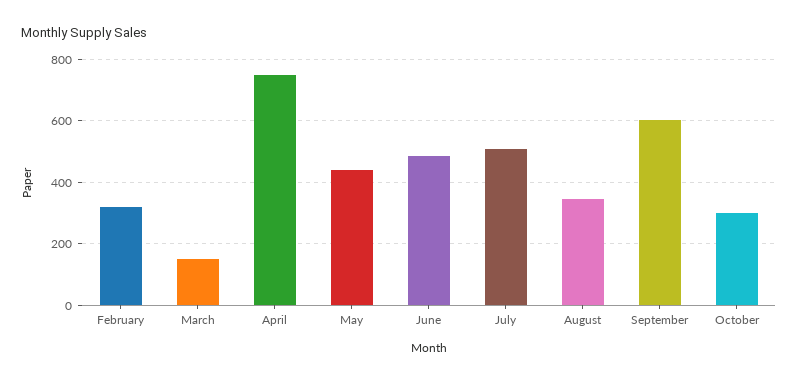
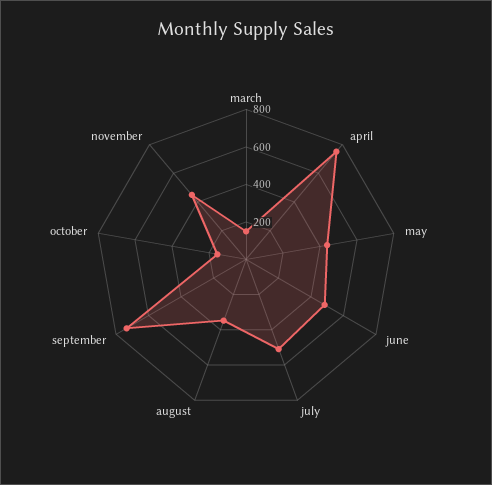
February: 320 -> none
September: 600 -> 750
October: 300 -> 150
november: none -> 450

